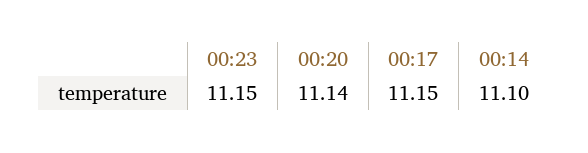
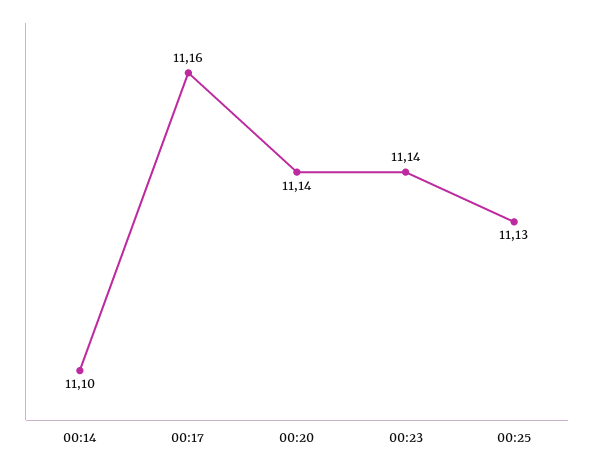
00:23: 11.15 -> 11.14
00:17: 11.15 -> 11.16
00:25: none -> 11.13

